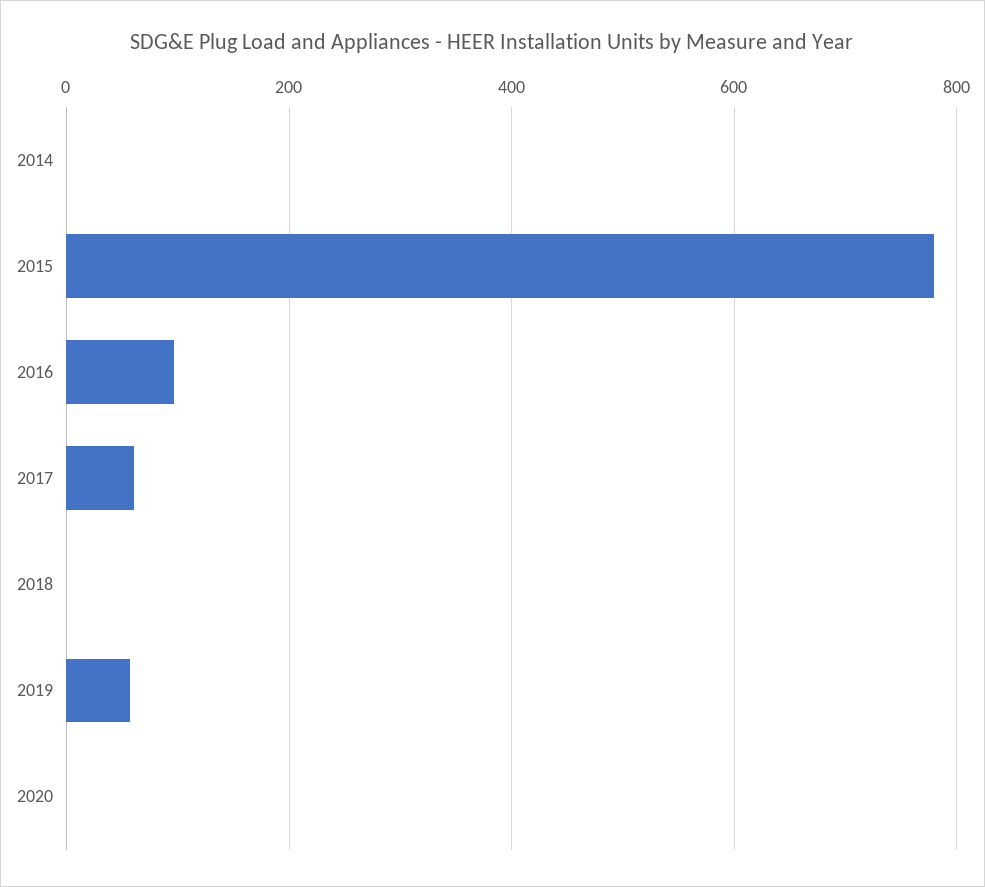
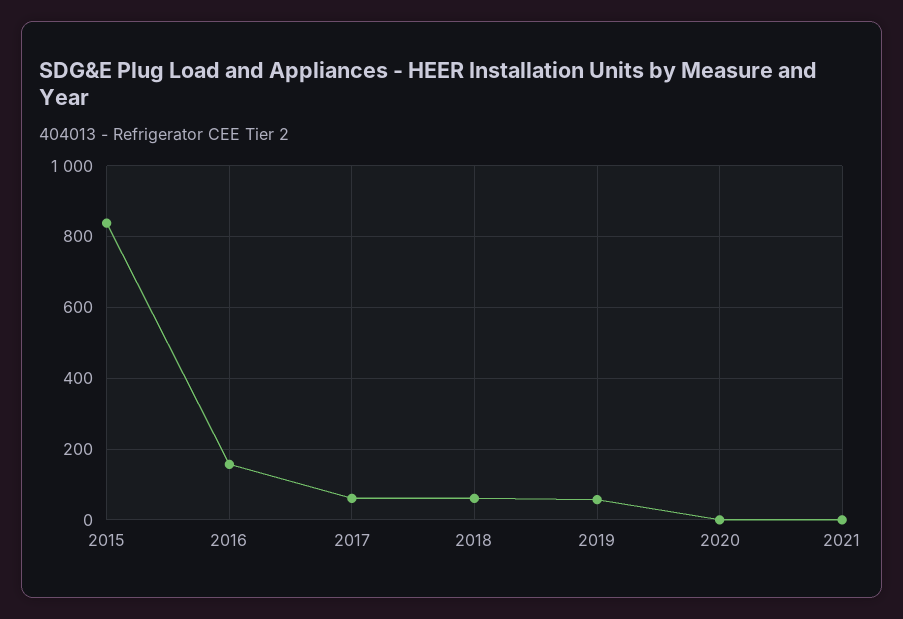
2014: 0 -> none
2015: 780 -> 840
2016: 100 -> 160
2018: 0 -> 60
2021: none -> 0

